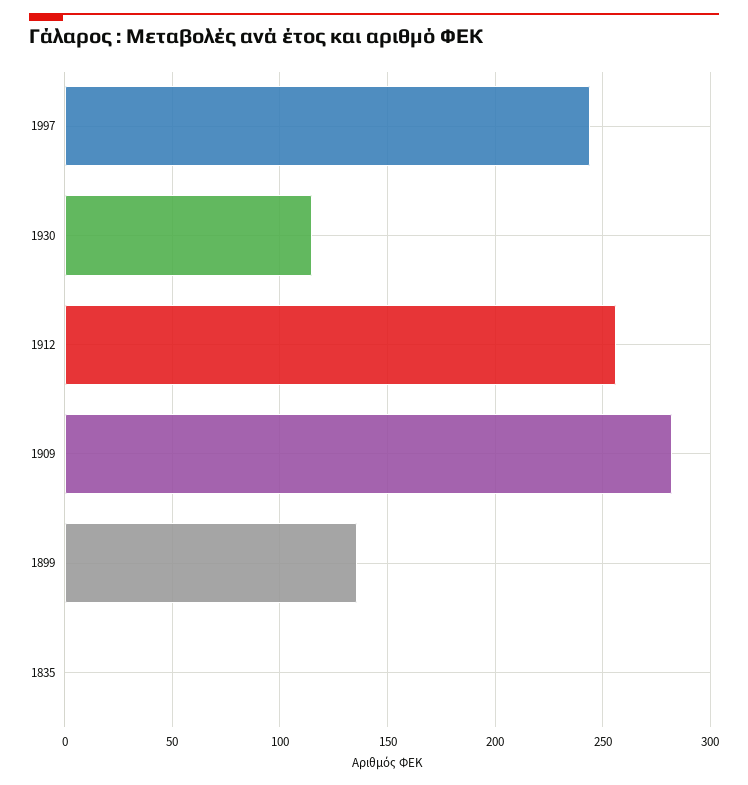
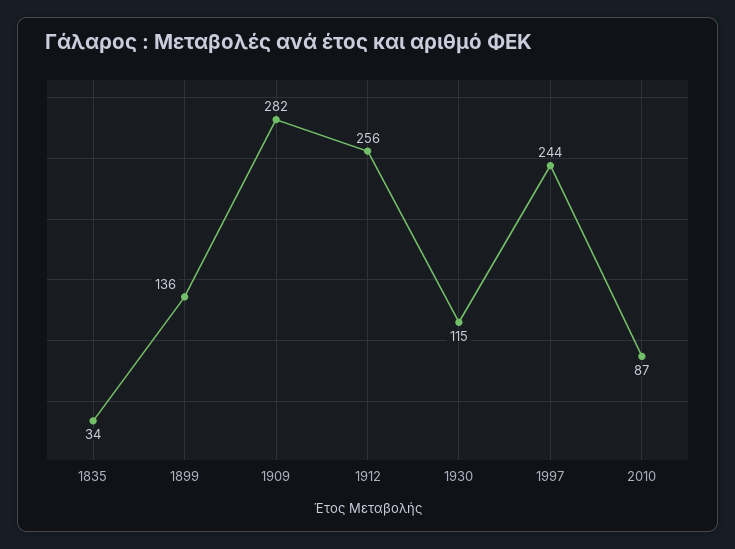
1835: 0 -> 34
2010: none -> 87

